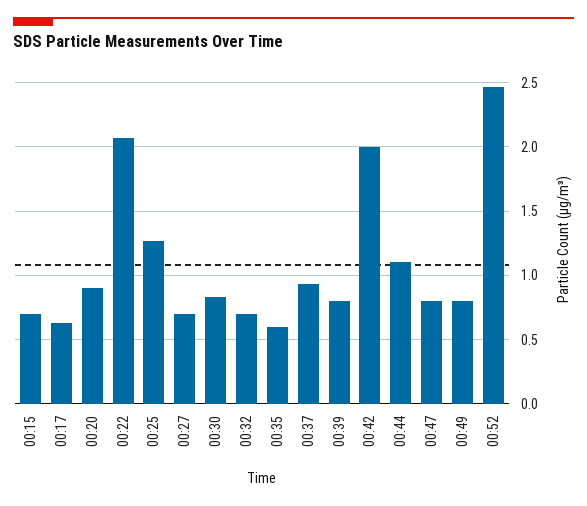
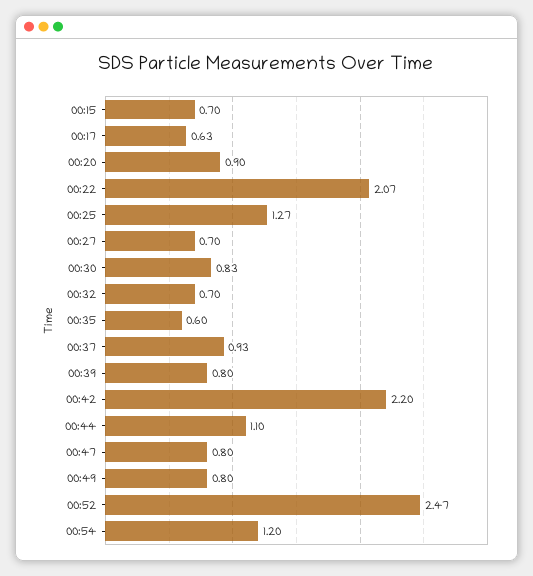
00:42: 2 -> 2.2
00:54: none -> 1.2

